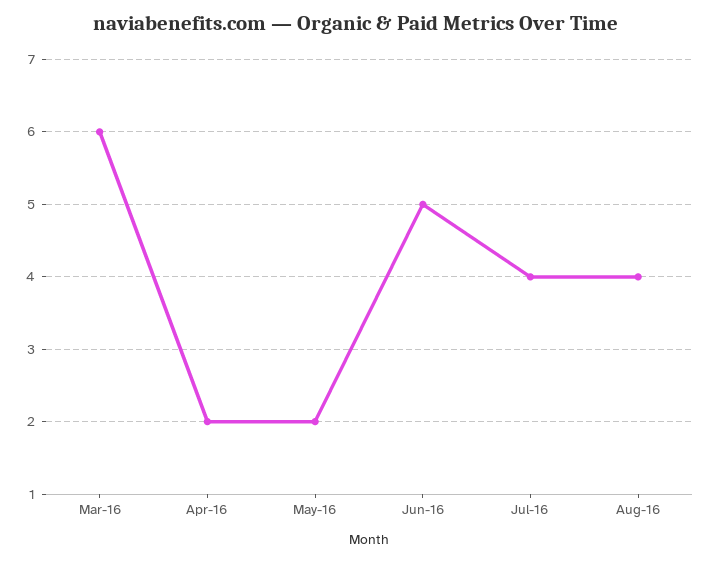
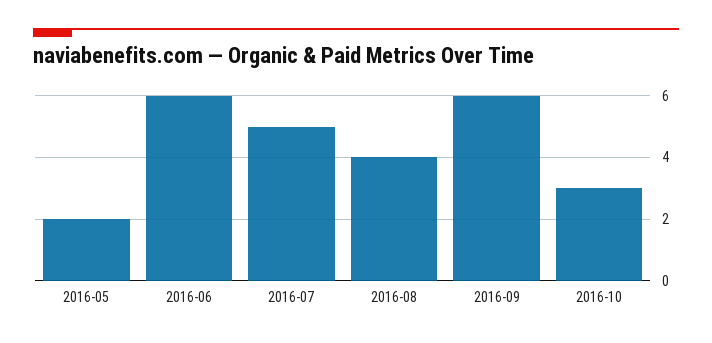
Mar-16: 6 -> none
Apr-16: 2 -> none
Jun-16: 5 -> 6
Jul-16: 4 -> 5
2016-09: none -> 6
2016-10: none -> 3

